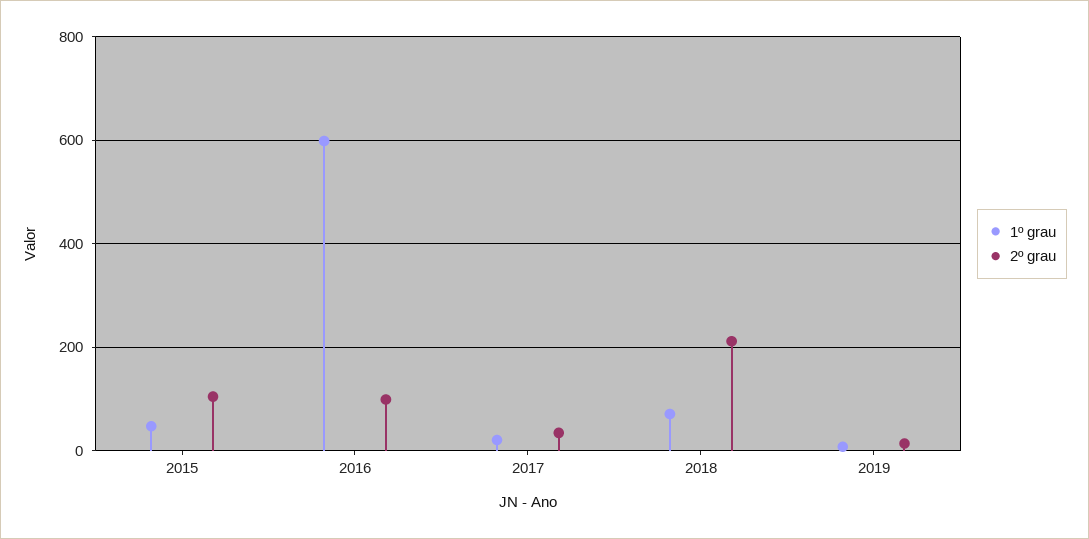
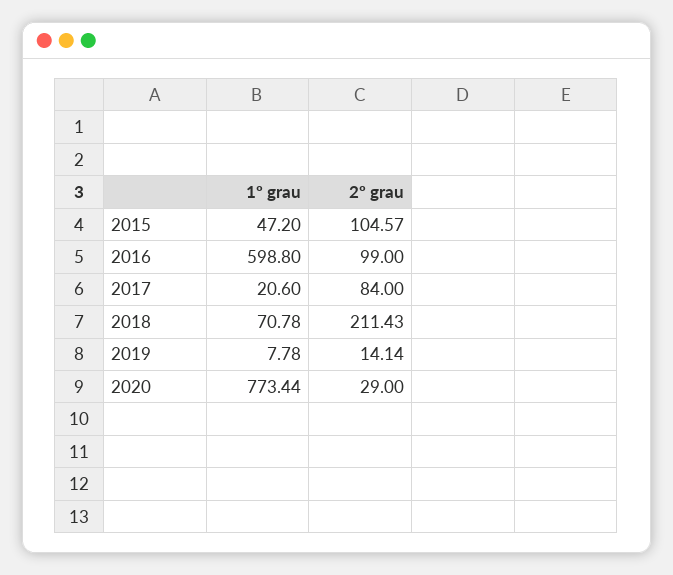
2º grau, 2017: 40 -> 84
1º grau, 2020: none -> 773.44
2º grau, 2020: none -> 29

